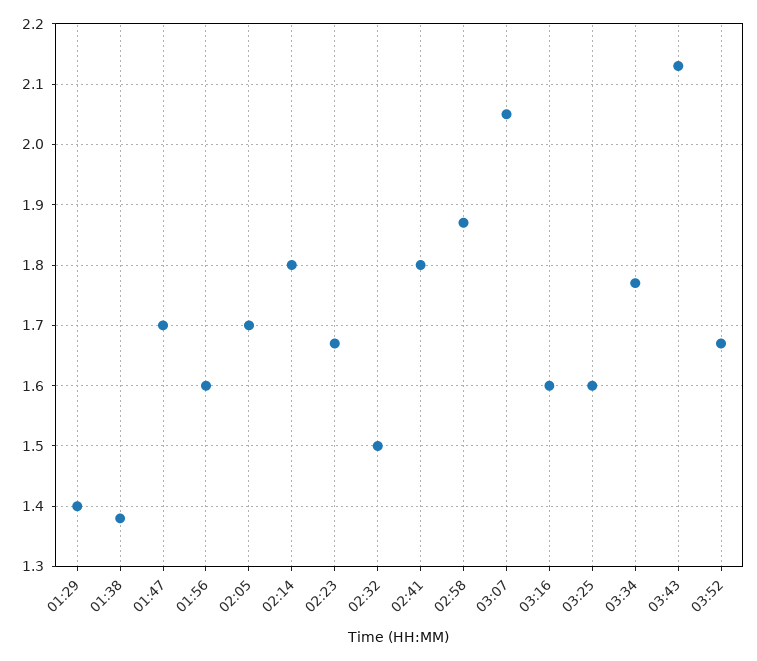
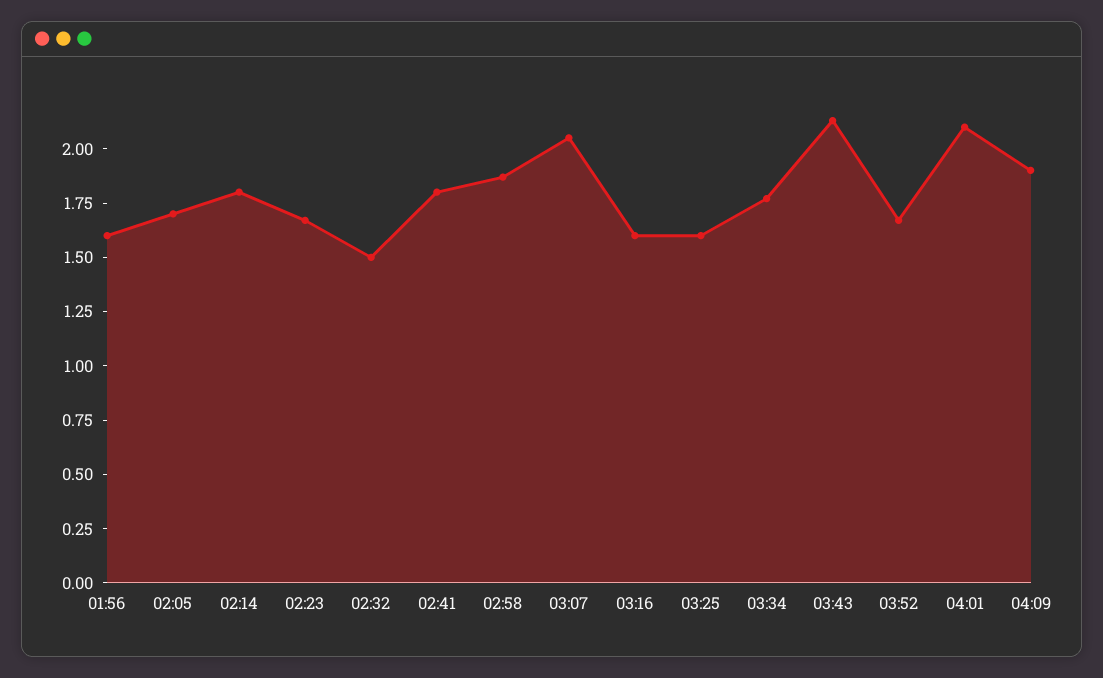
01:29: 1.4 -> none
01:38: 1.38 -> none
01:47: 1.7 -> none
04:01: none -> 2.1
04:09: none -> 1.9

